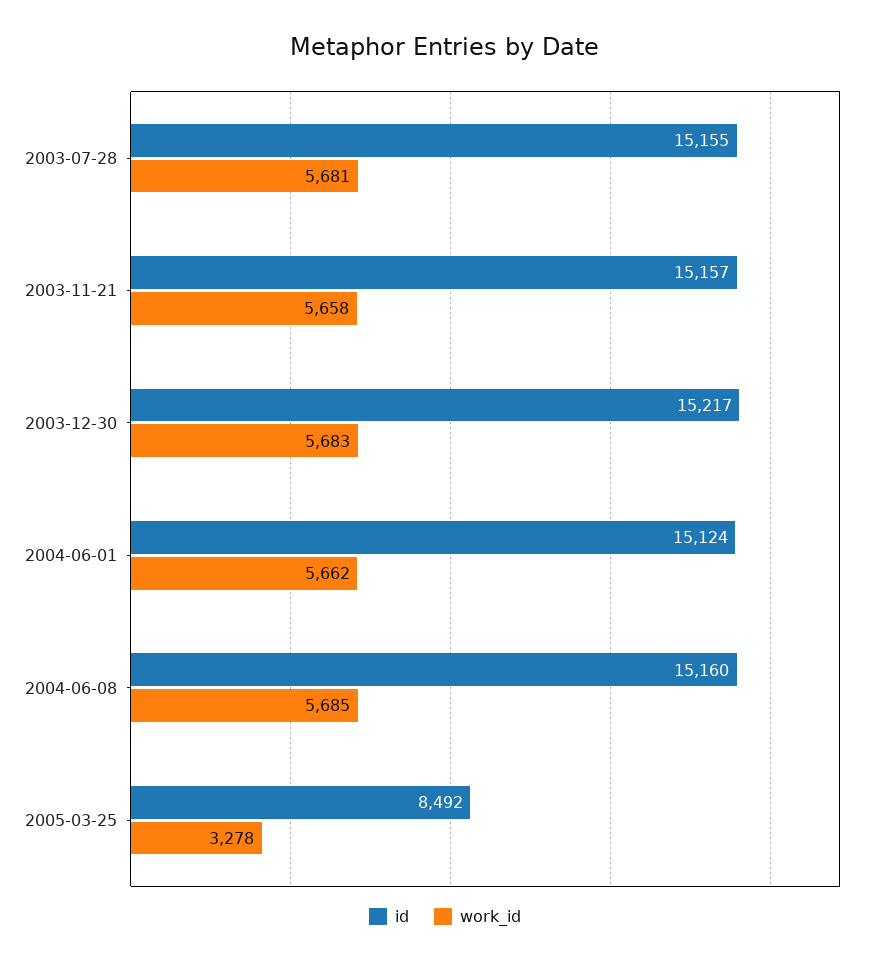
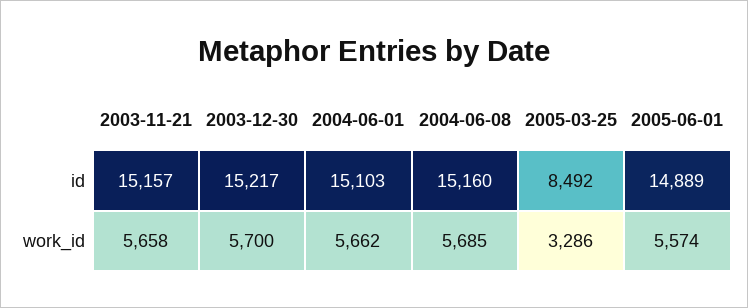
id, 2003-07-28: 15155 -> none
work_id, 2003-07-28: 5681 -> none
work_id, 2003-12-30: 5683 -> 5700
id, 2004-06-01: 15124 -> 15103
work_id, 2005-03-25: 3278 -> 3286
id, 2005-06-01: none -> 14889
work_id, 2005-06-01: none -> 5574

